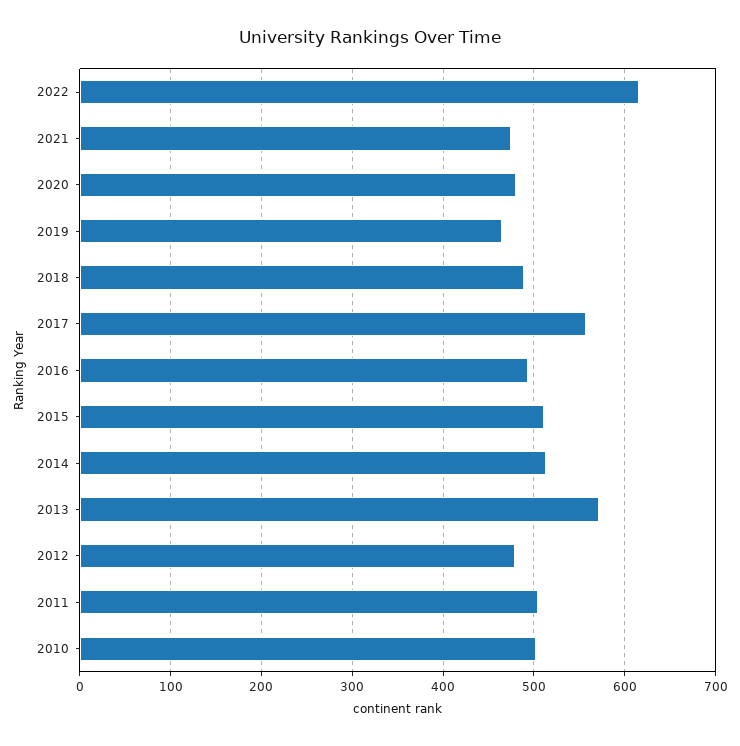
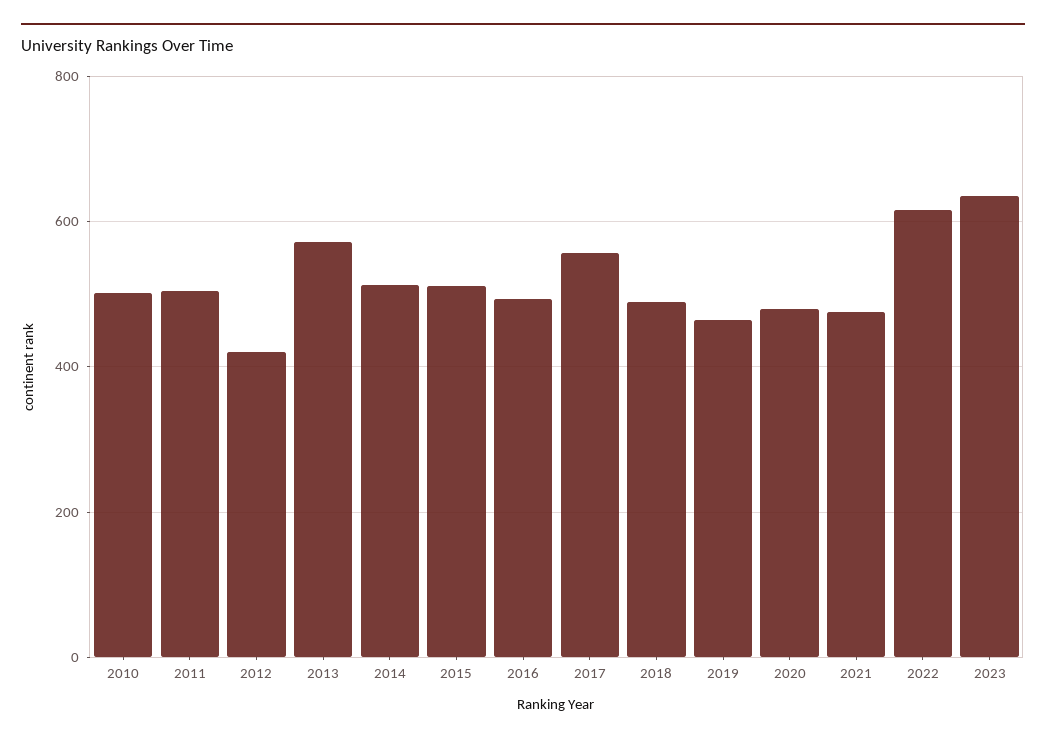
2012: 480 -> 420
2023: none -> 640

